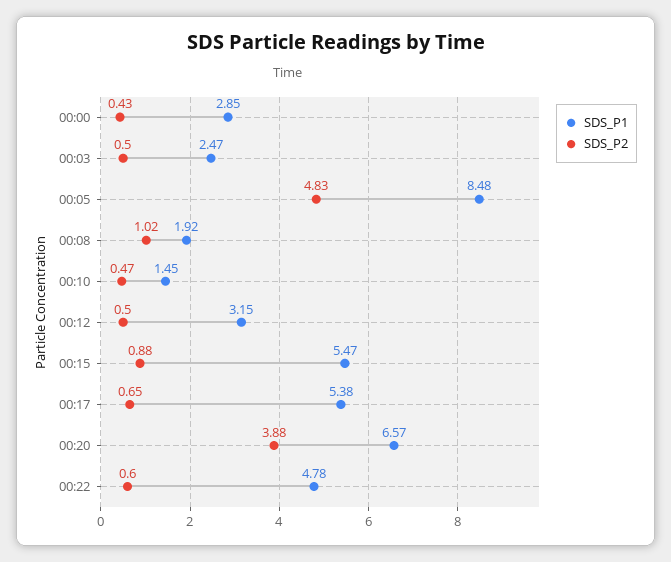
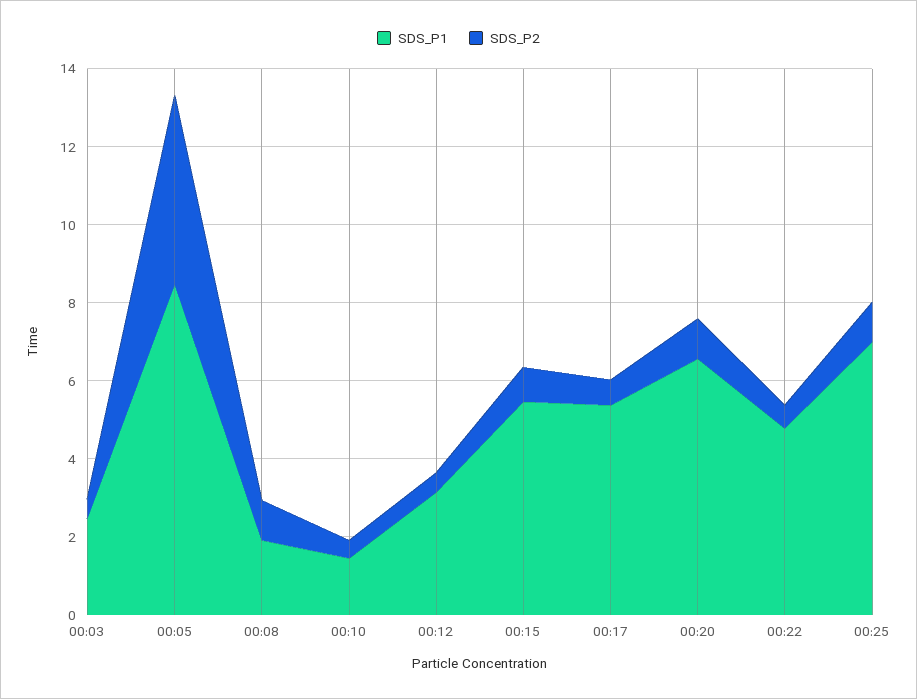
SDS_P1, 00:00: 2.85 -> none
SDS_P2, 00:00: 0.43 -> none
SDS_P2, 00:20: 3.88 -> 1
SDS_P1, 00:25: none -> 7
SDS_P2, 00:25: none -> 1

